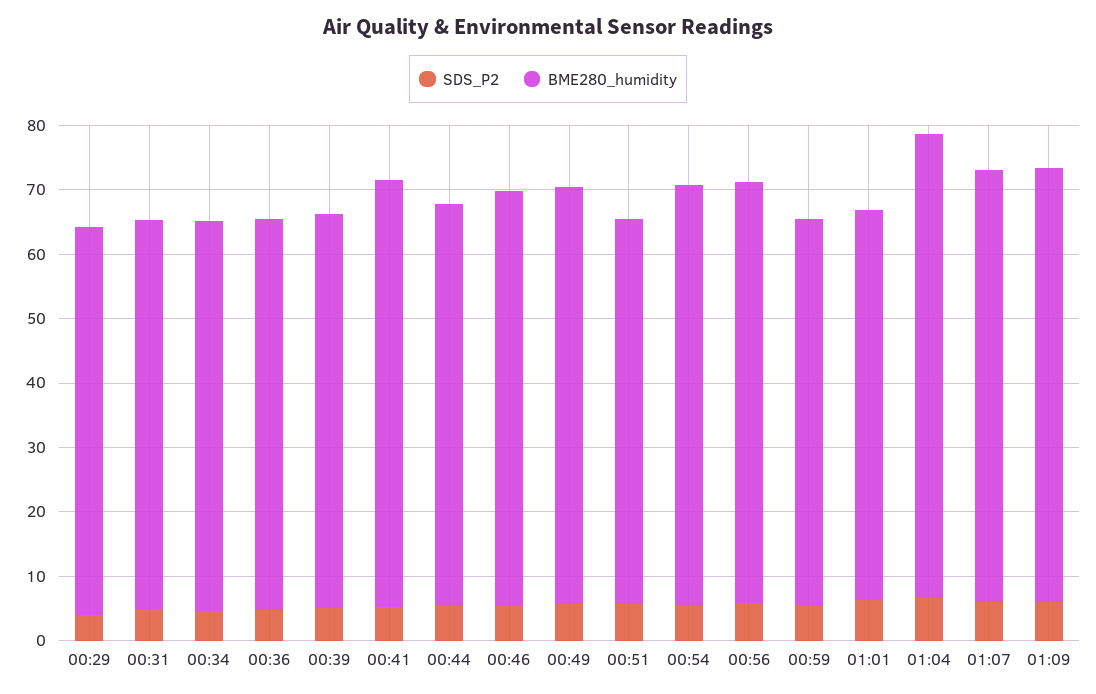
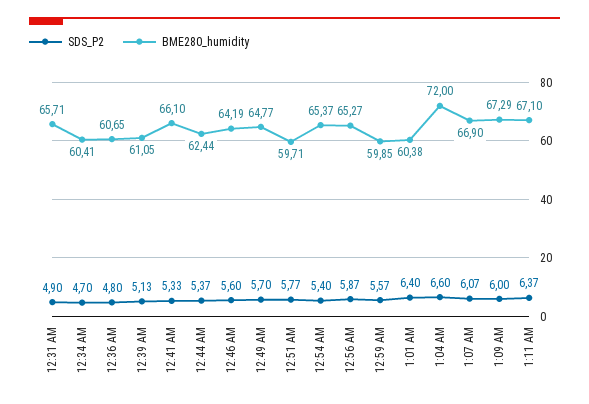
SDS_P2, 00:29: 4 -> none
BME280_humidity, 00:29: 60 -> none
BME280_humidity, 00:31: 60 -> 65.71
SDS_P2, 1:11 AM: none -> 6.37
BME280_humidity, 1:11 AM: none -> 67.1

